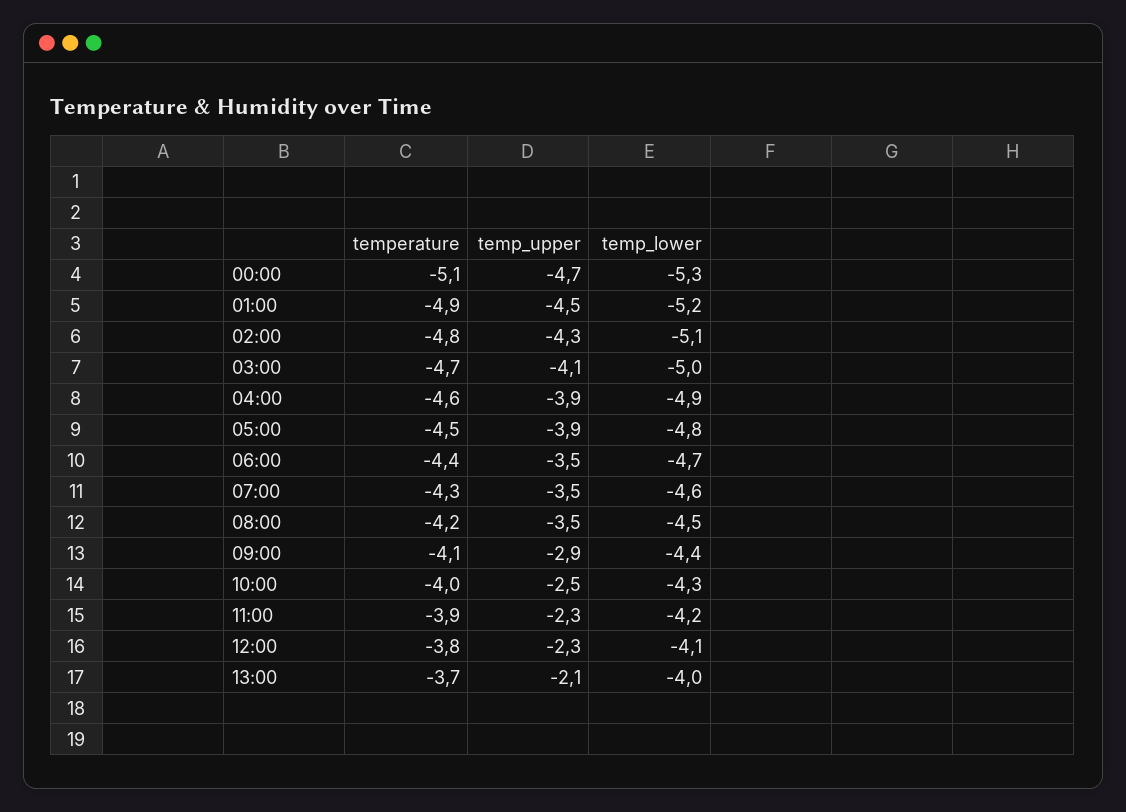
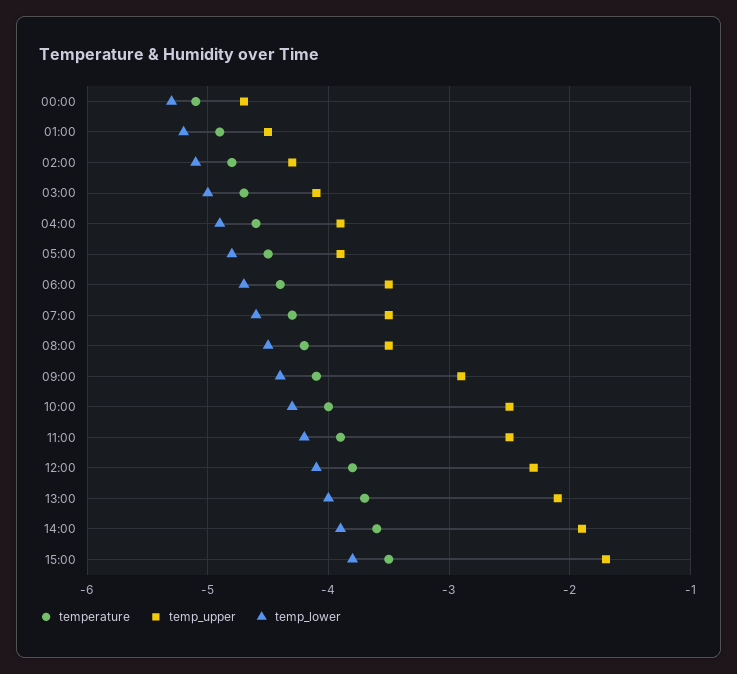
temp_upper, 11:00: -2.3 -> -2.5
temperature, 14:00: none -> -3.6
temp_upper, 14:00: none -> -1.9
temp_lower, 14:00: none -> -3.9
temperature, 15:00: none -> -3.5
temp_upper, 15:00: none -> -1.7
temp_lower, 15:00: none -> -3.8

